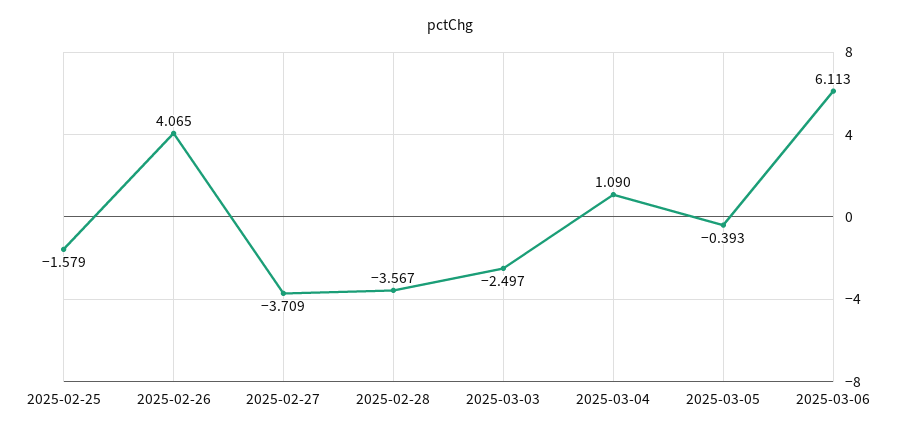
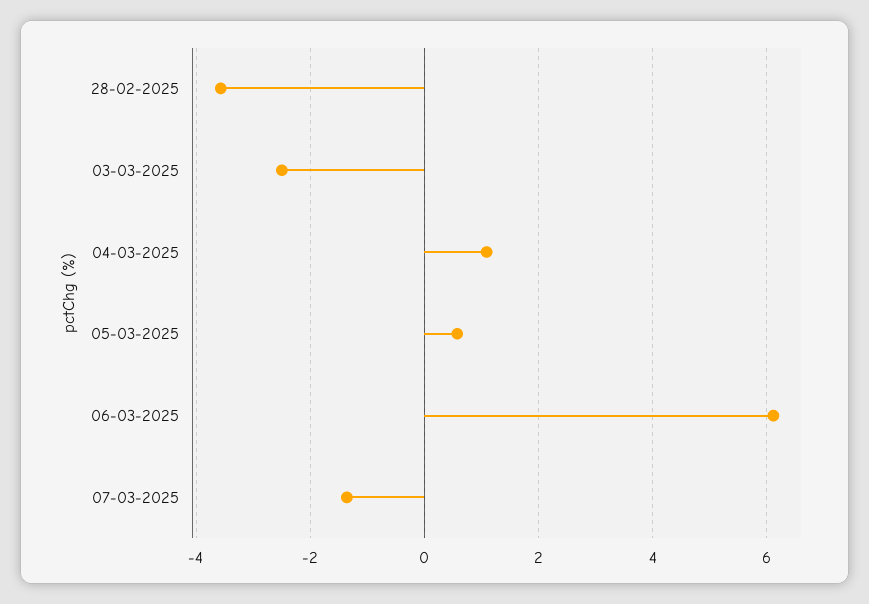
2025-02-25: -1.579 -> none
2025-02-26: 4.065 -> none
2025-02-27: -3.709 -> none
2025-03-05: -0.393 -> 0.6
07-03-2025: none -> -1.4

